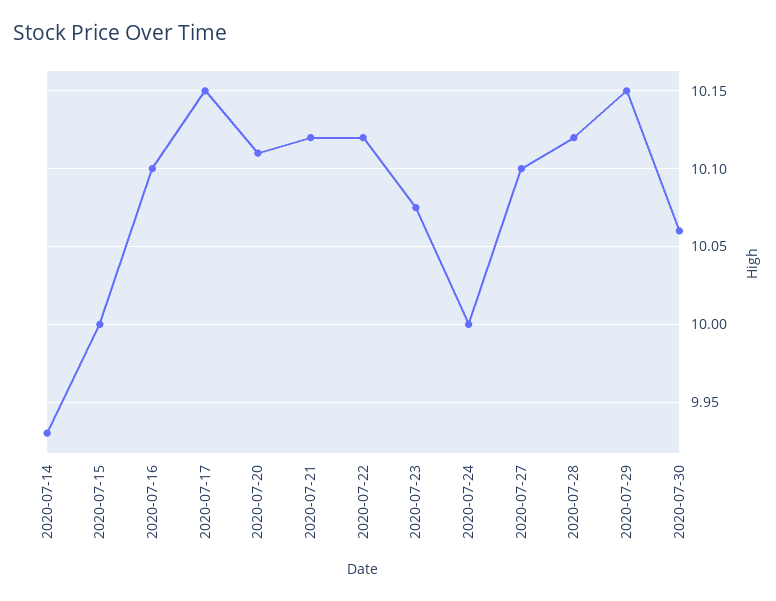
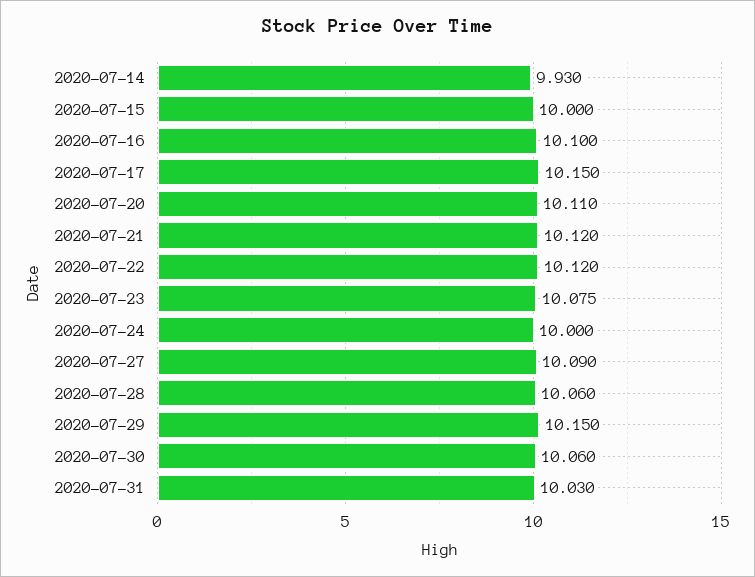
2020-07-27: 10.1 -> 10.09
2020-07-28: 10.12 -> 10.06
2020-07-31: none -> 10.03

